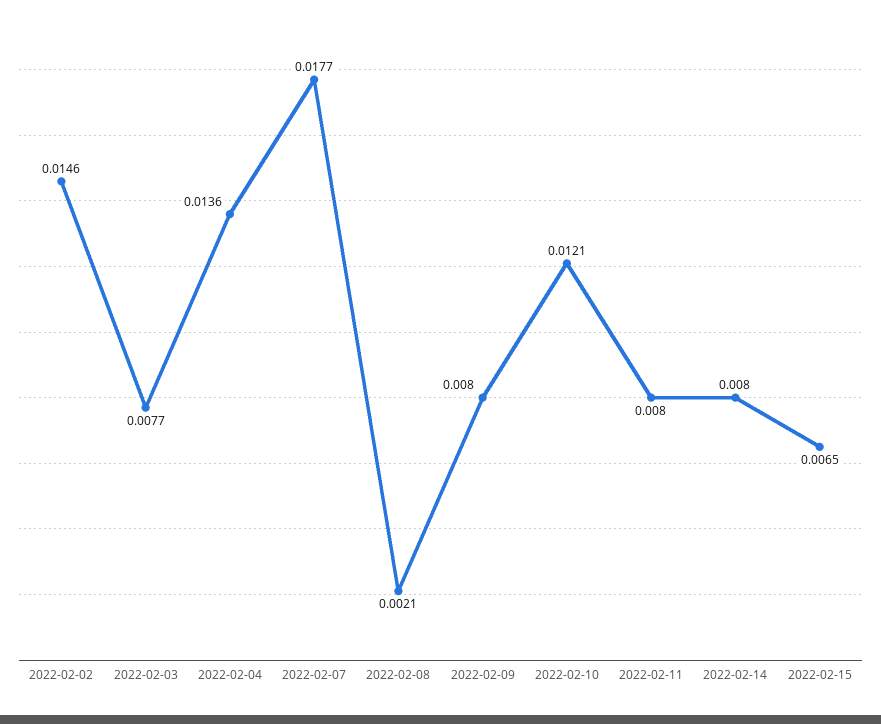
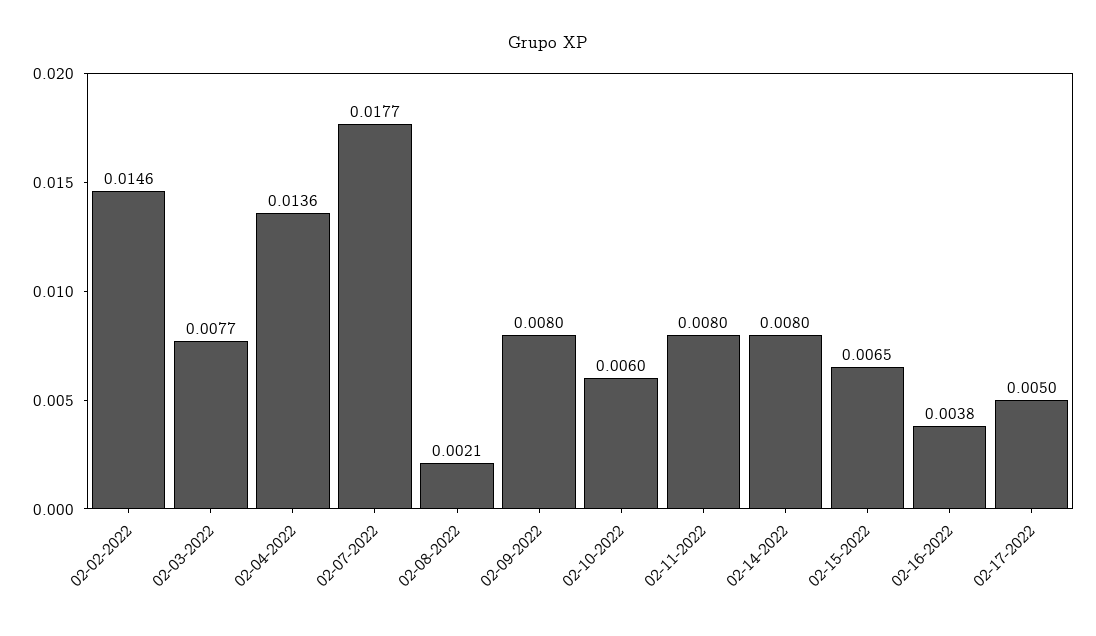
2022-02-10: 0.0121 -> 0.006
02-16-2022: none -> 0.0038
02-17-2022: none -> 0.005

